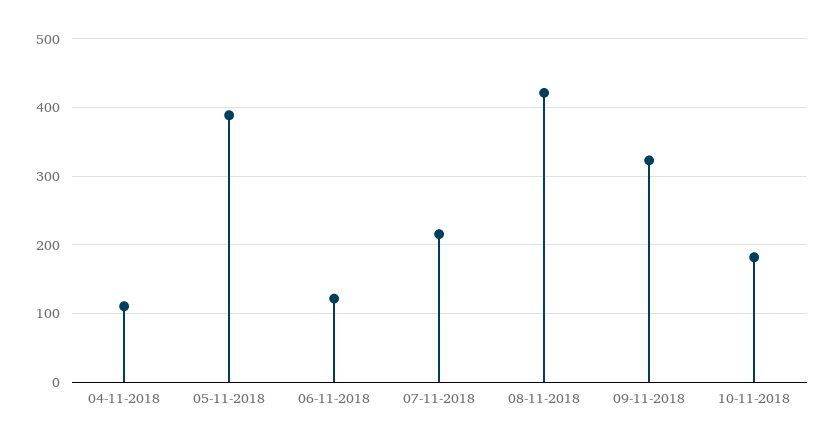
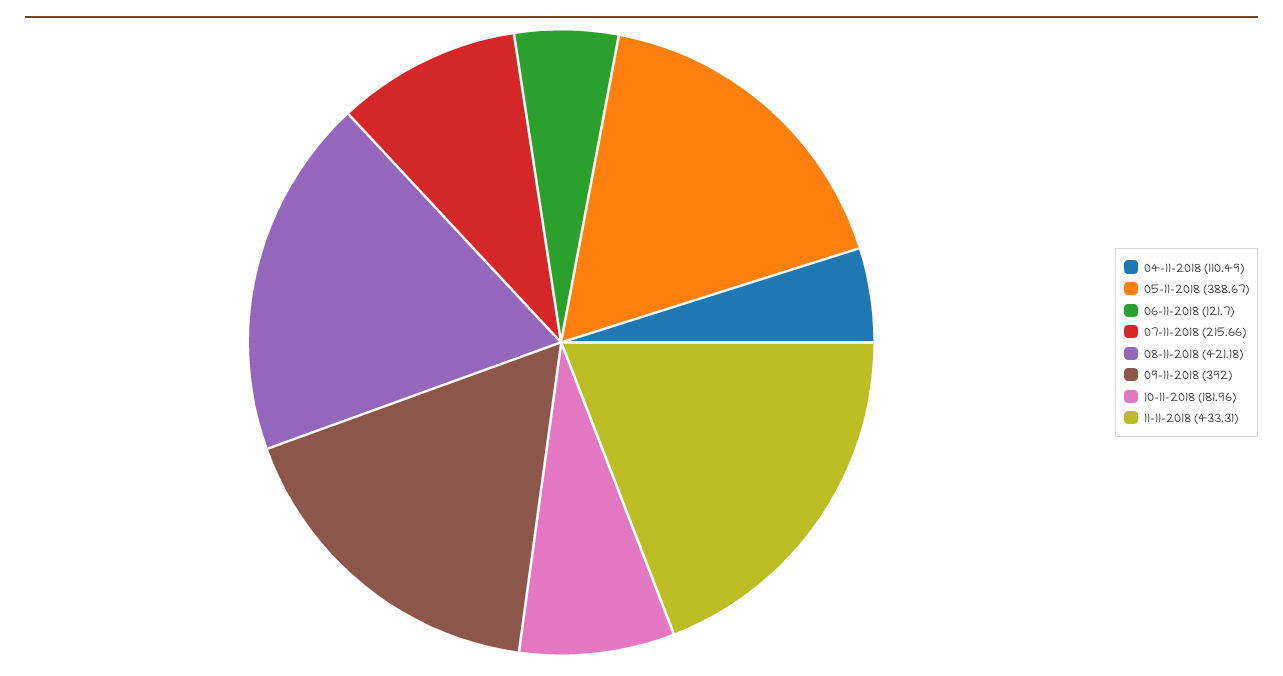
09-11-2018: 320 -> 392
11-11-2018: none -> 433.31

